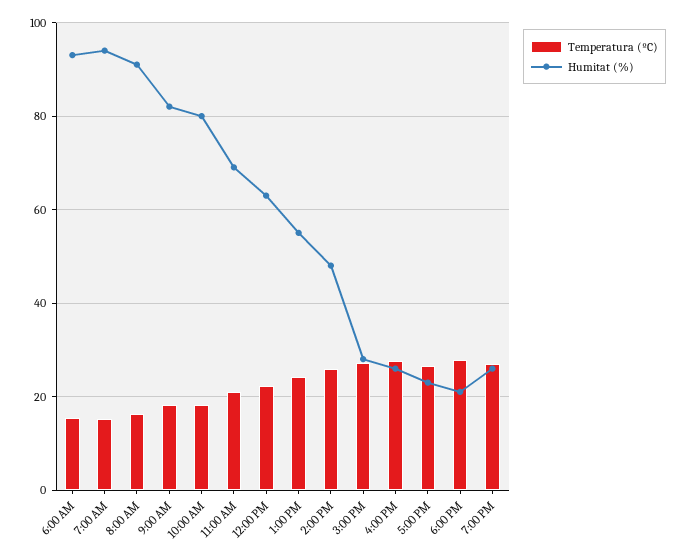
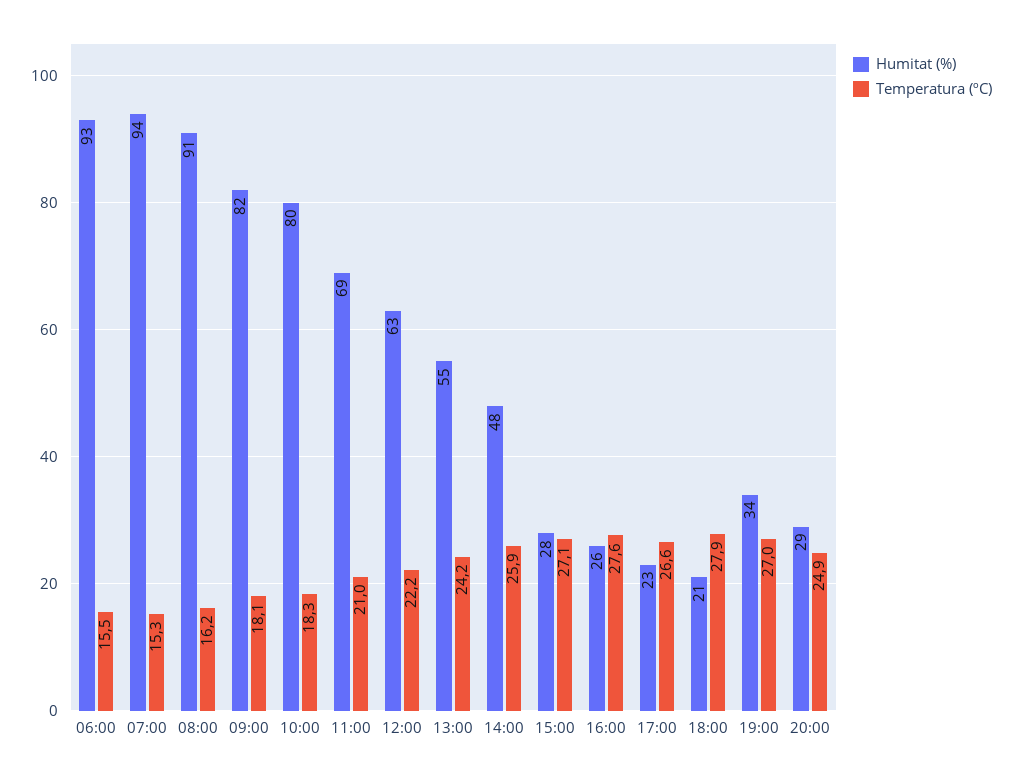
Humitat (%), 7:00 PM: 26 -> 34
Humitat (%), 20:00: none -> 29
Temperatura (ºC), 20:00: none -> 24.9

